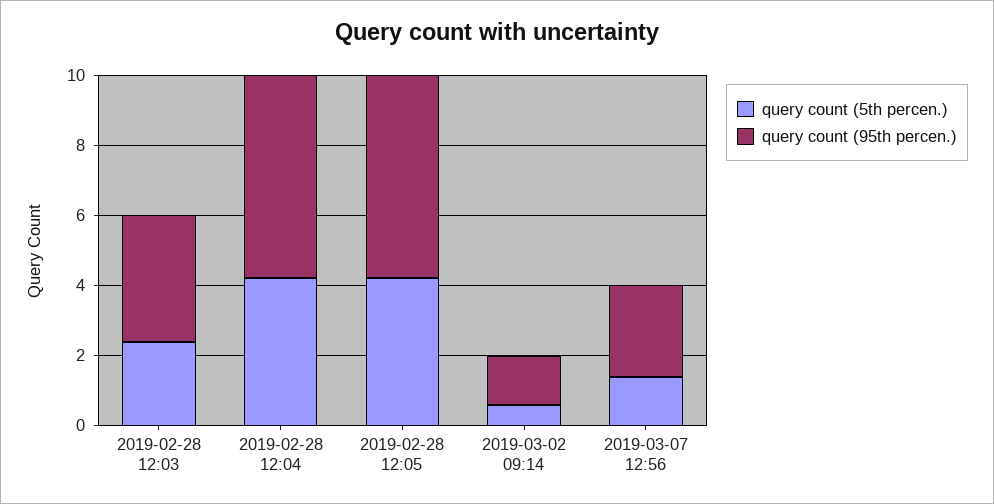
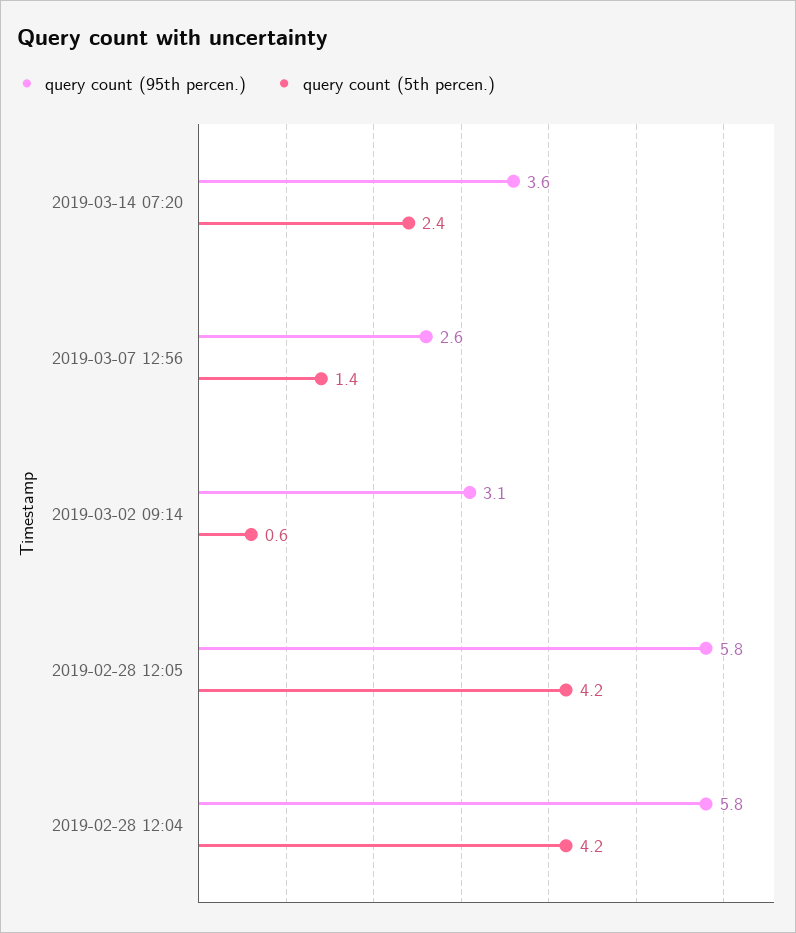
query count (5th percen.), 2019-02-28 12:03: 2.5 -> none
query count (95th percen.), 2019-02-28 12:03: 3.5 -> none
query count (95th percen.), 2019-03-02 09:14: 1.5 -> 3.1
query count (95th percen.), 2019-03-14 07:20: none -> 3.6
query count (5th percen.), 2019-03-14 07:20: none -> 2.4

